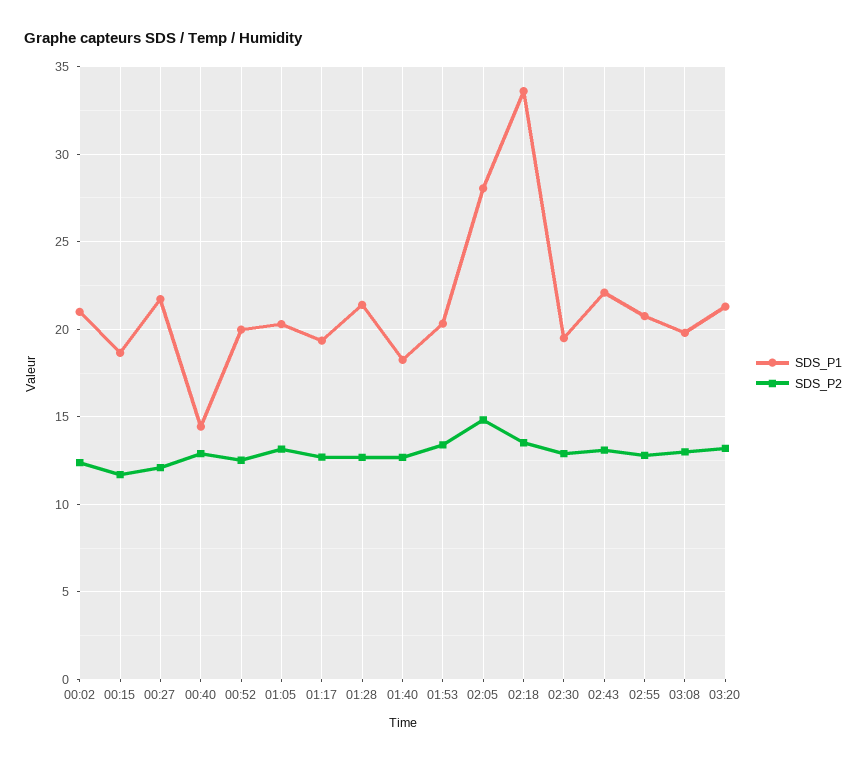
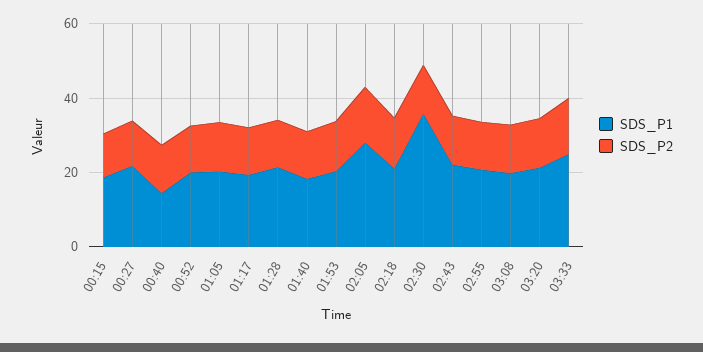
SDS_P1, 00:02: 21 -> none
SDS_P2, 00:02: 12.5 -> none
SDS_P1, 02:18: 33.5 -> 20
SDS_P1, 02:30: 19.5 -> 35
SDS_P1, 03:33: none -> 25
SDS_P2, 03:33: none -> 15

